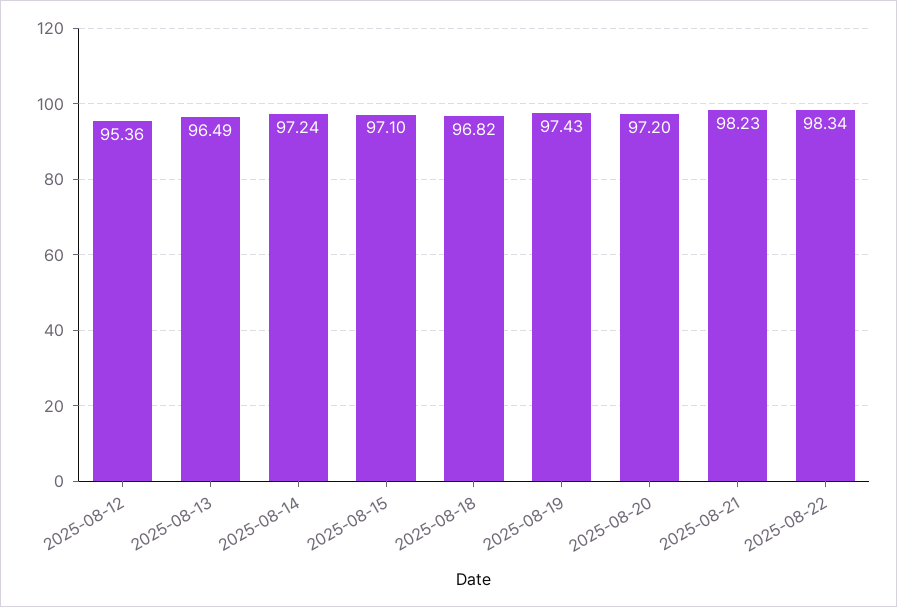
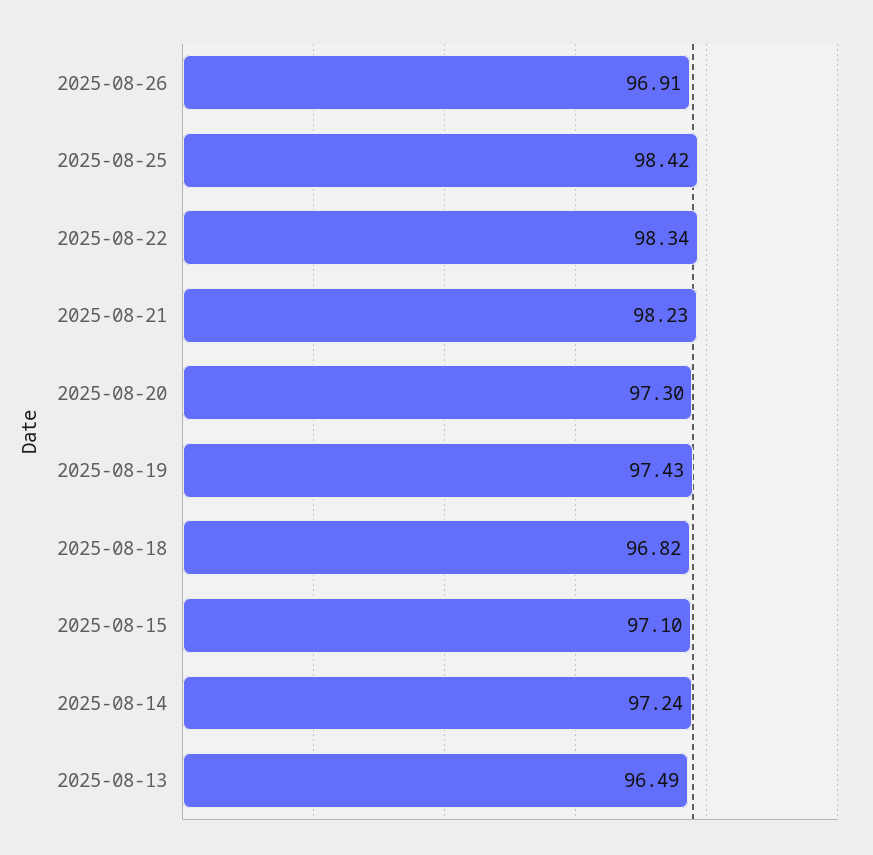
2025-08-12: 95.36 -> none
2025-08-20: 97.2 -> 97.3
2025-08-26: none -> 96.91
2025-08-25: none -> 98.42

